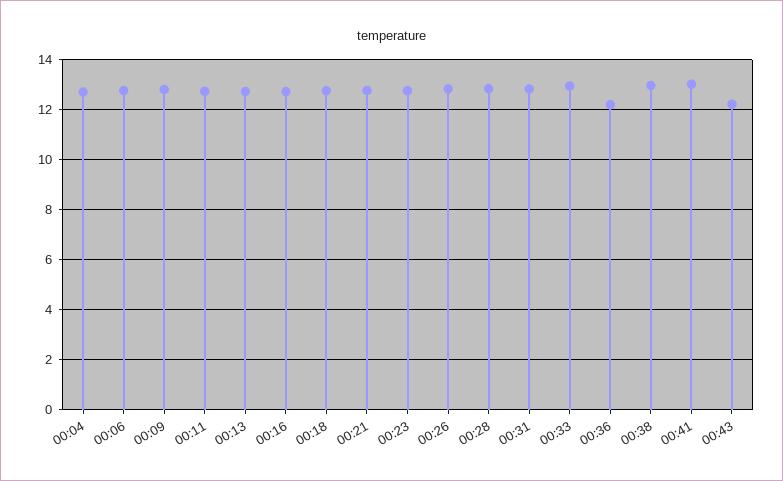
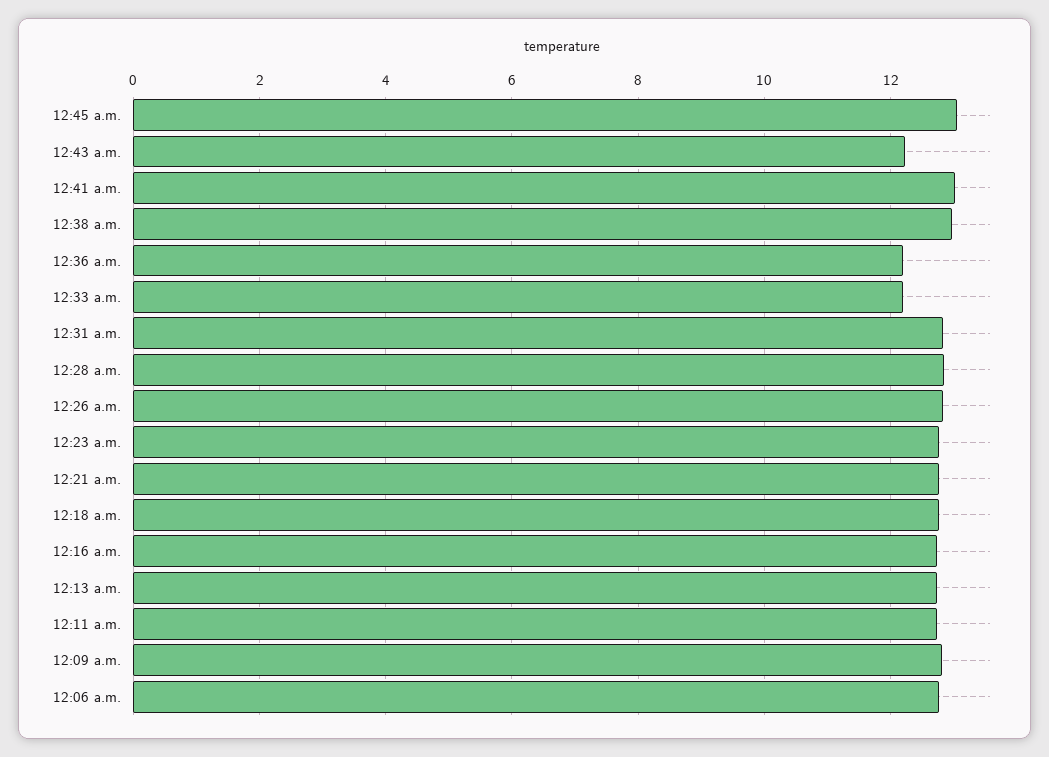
00:04: 12.75 -> none
00:33: 13 -> 12.2
12:45 a.m.: none -> 13

